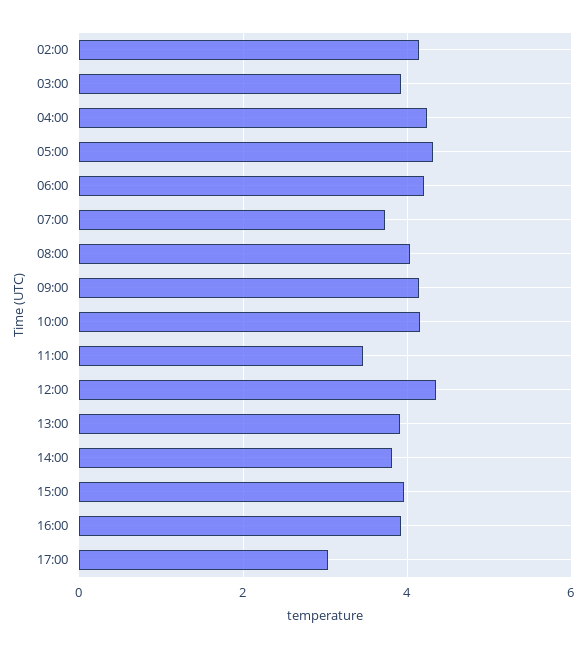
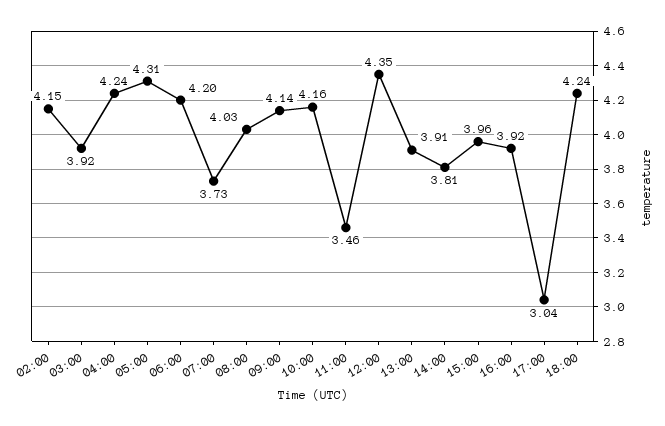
18:00: none -> 4.24

